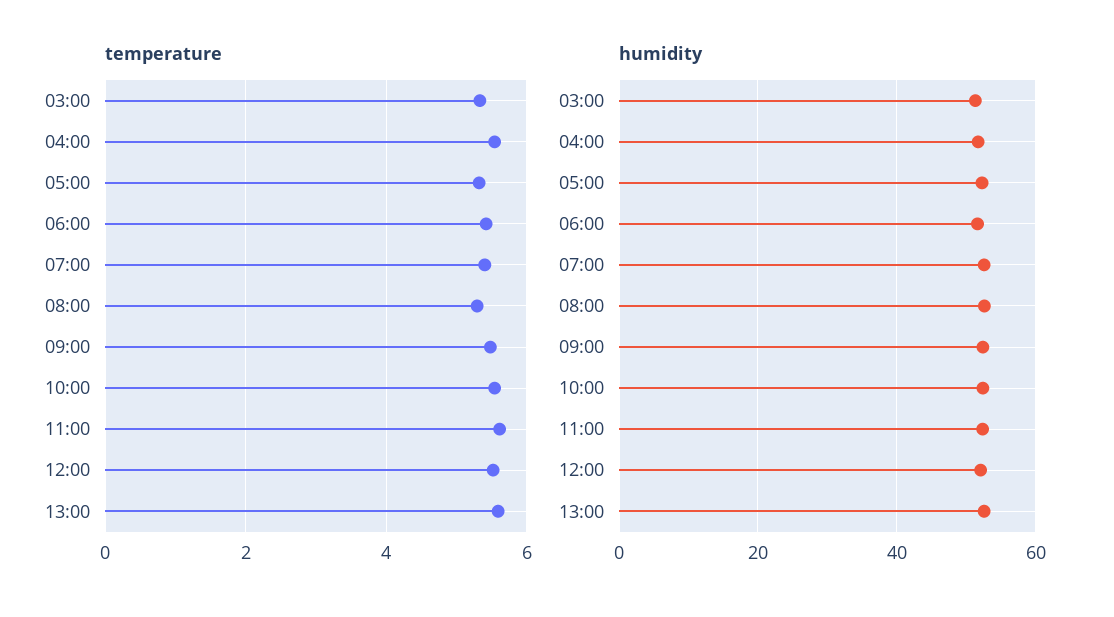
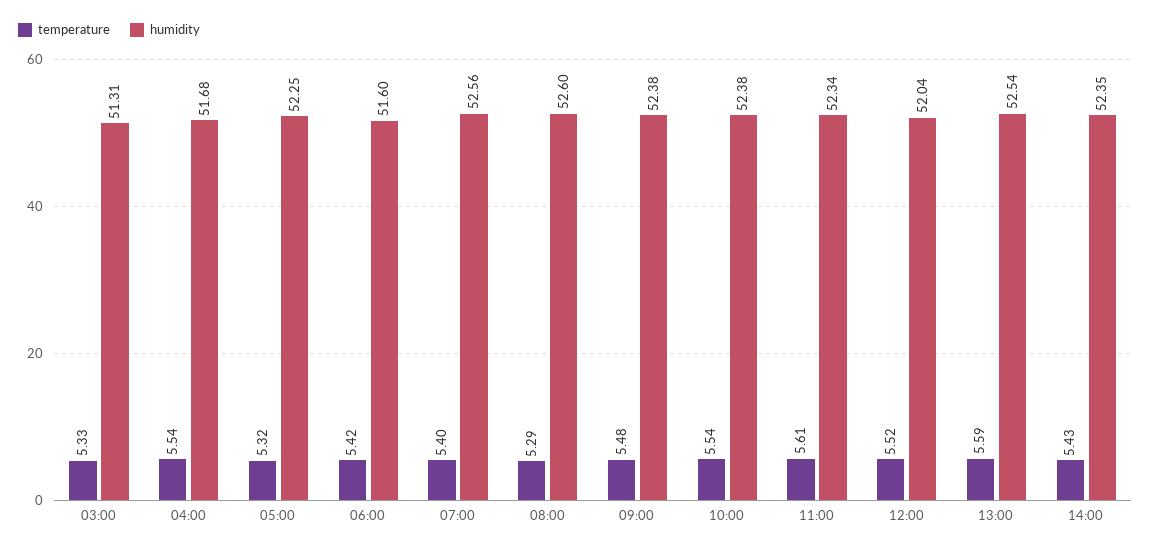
temperature, 14:00: none -> 5.43
humidity, 14:00: none -> 52.35

